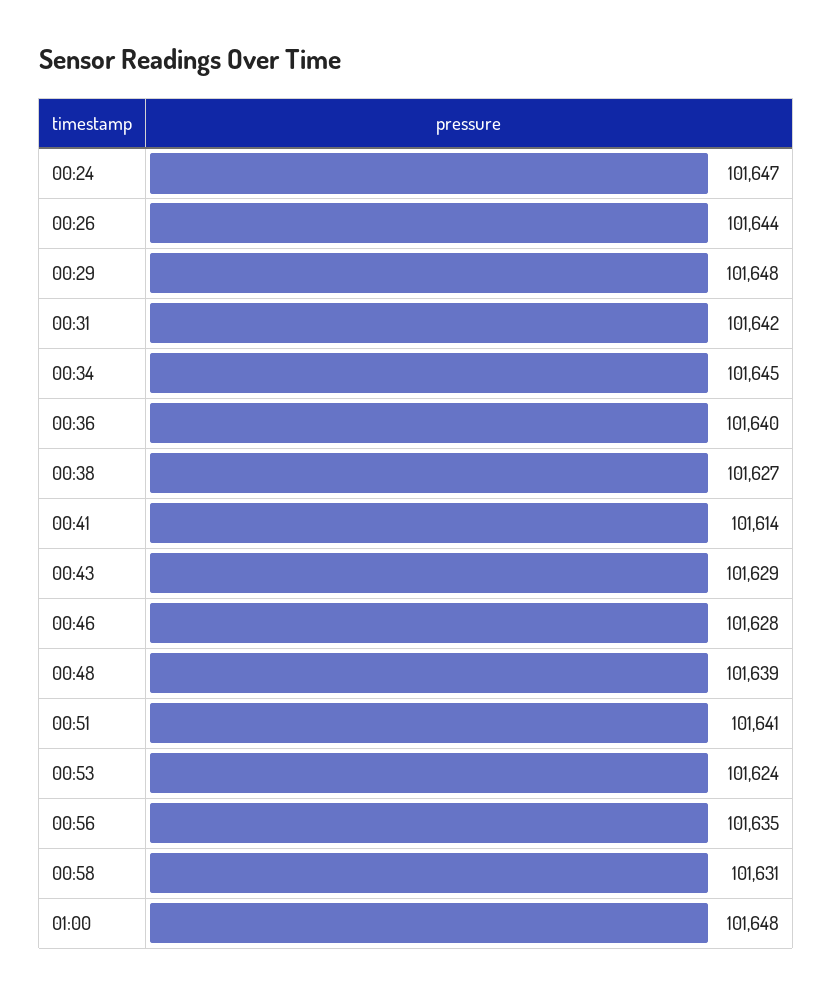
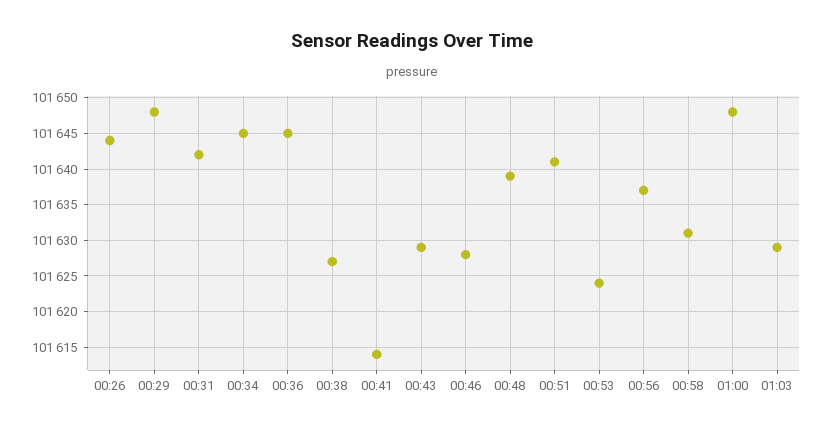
00:24: 101647 -> none
00:36: 101640 -> 101645
00:56: 101635 -> 101637
01:03: none -> 101629

